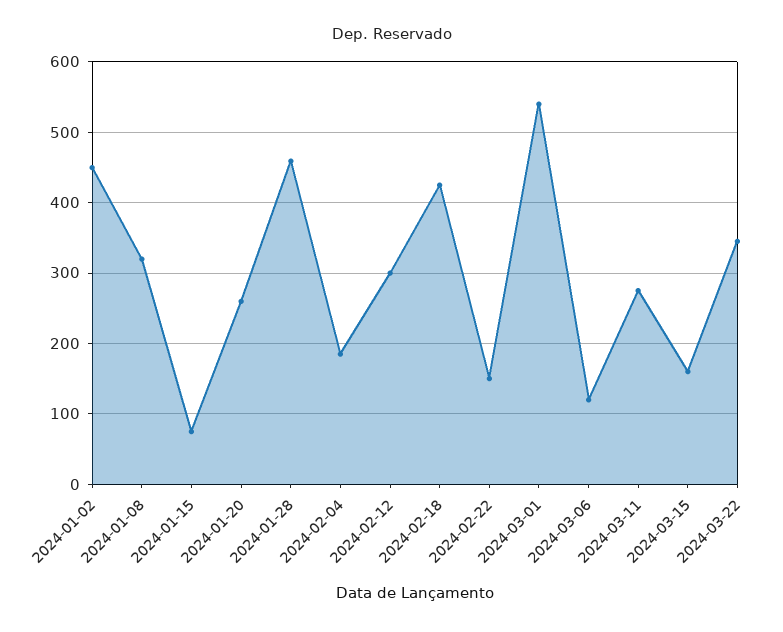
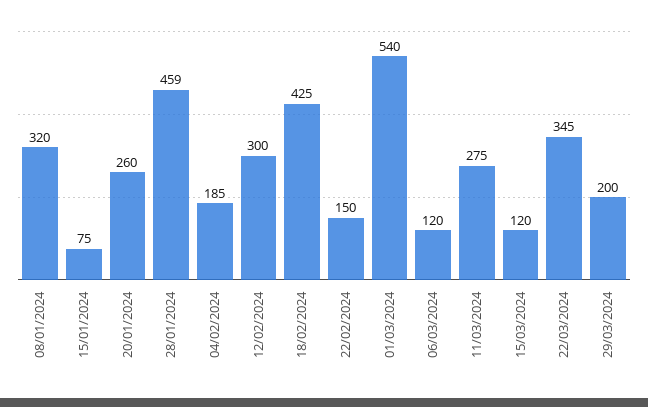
2024-01-02: 450 -> none
2024-03-15: 160 -> 120
29/03/2024: none -> 200

